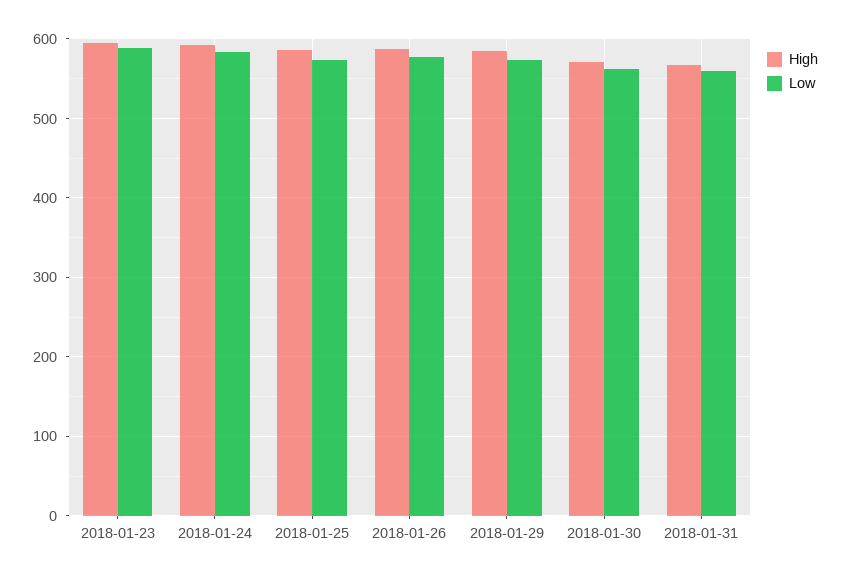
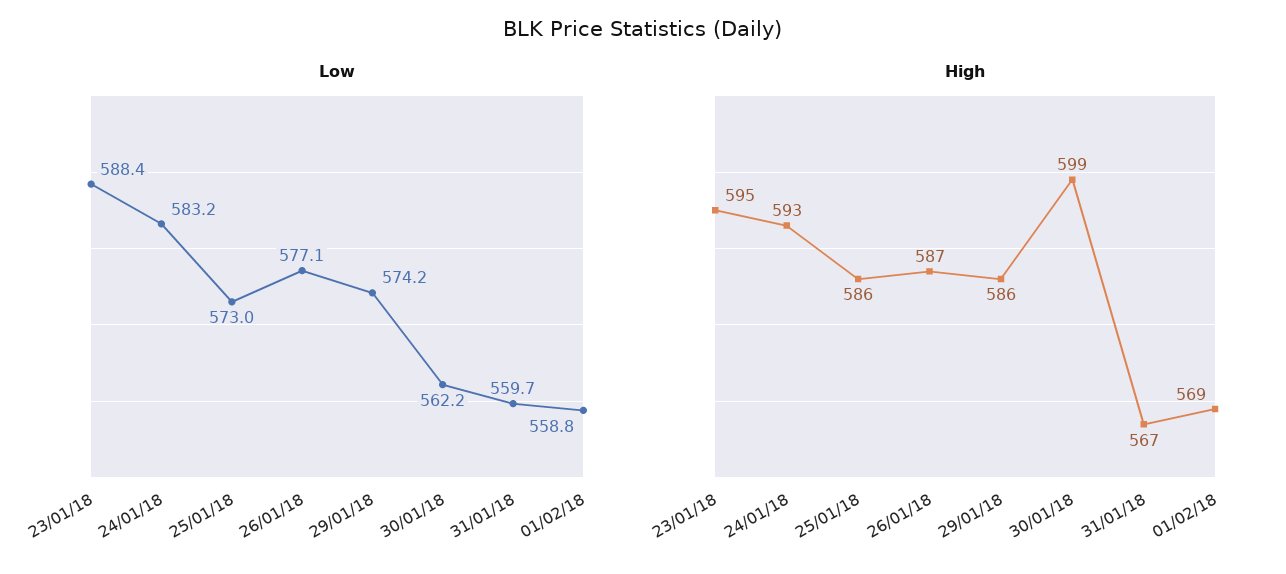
High, 2018-01-30: 570 -> 599
Low, 01/02/18: none -> 558.8
High, 01/02/18: none -> 569

